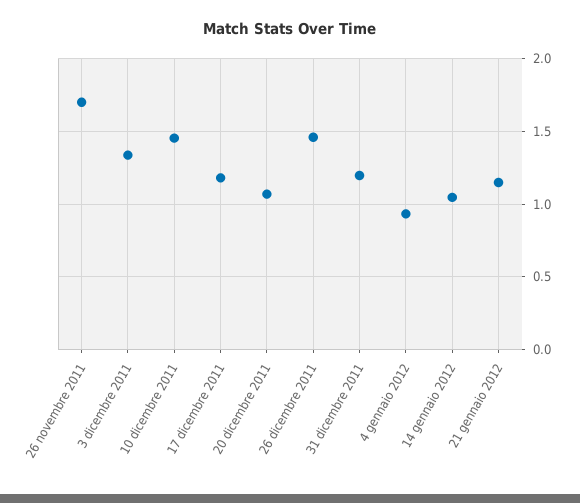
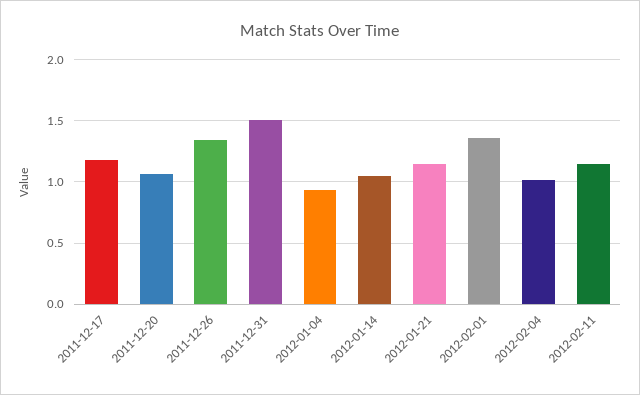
26 novembre 2011: 1.7 -> none
3 dicembre 2011: 1.35 -> none
10 dicembre 2011: 1.45 -> none
26 dicembre 2011: 1.45 -> 1.35
31 dicembre 2011: 1.2 -> 1.5
2012-02-01: none -> 1.35
2012-02-04: none -> 1
2012-02-11: none -> 1.15

